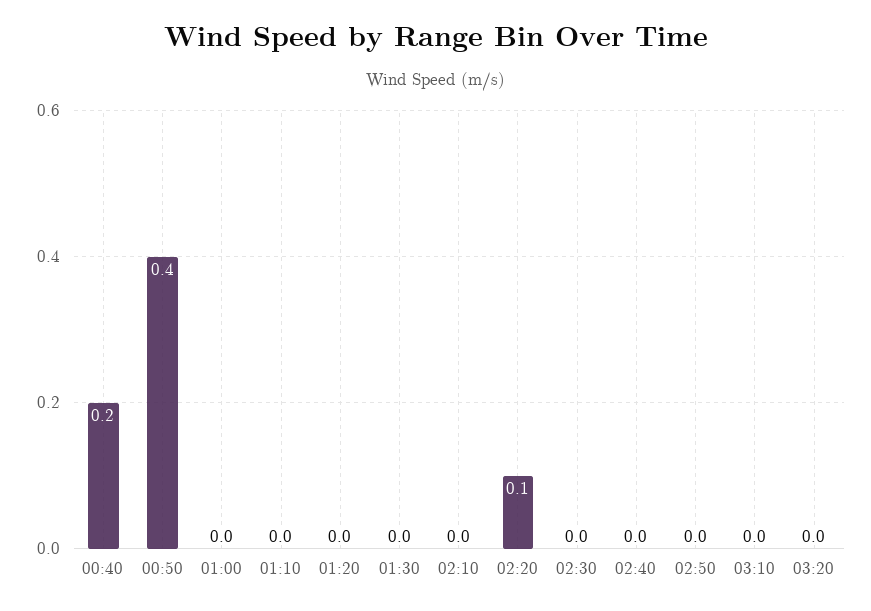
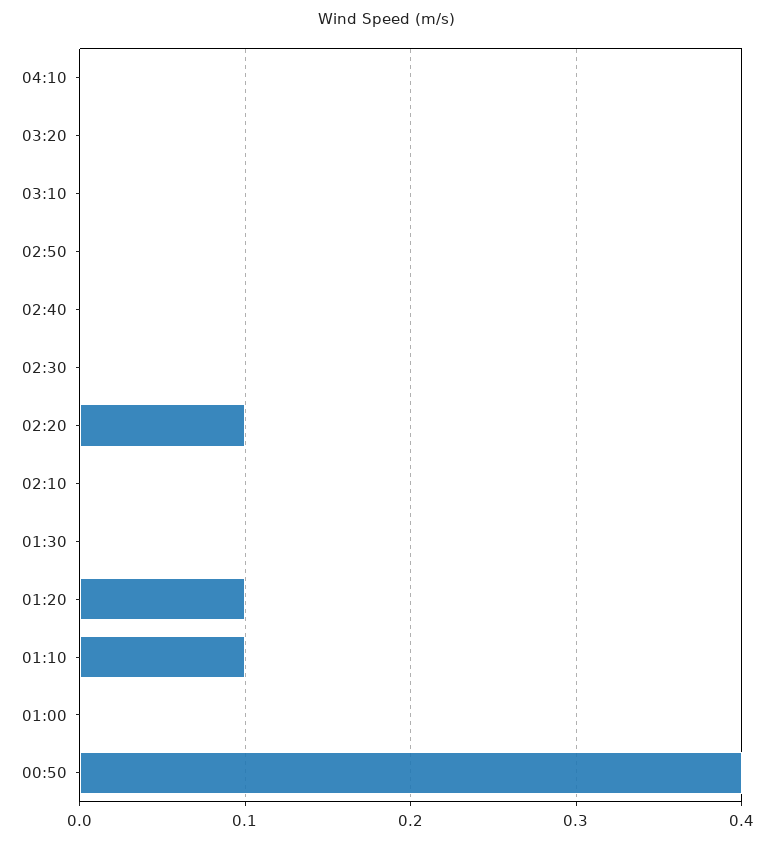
00:40: 0.2 -> none
01:10: 0 -> 0.1
01:20: 0 -> 0.1
04:10: none -> 0

